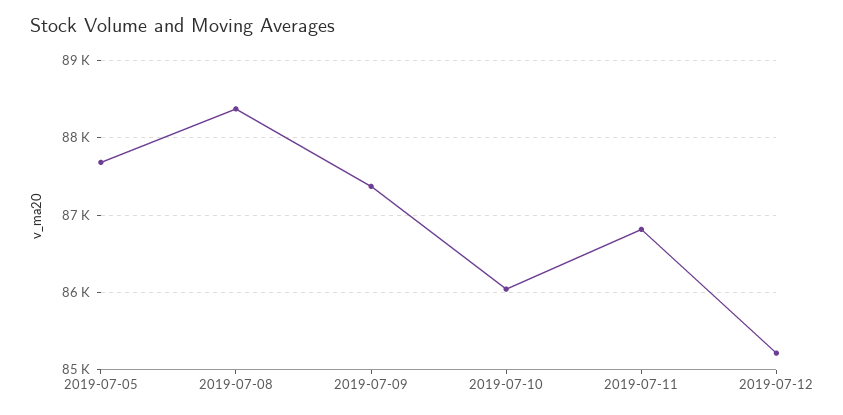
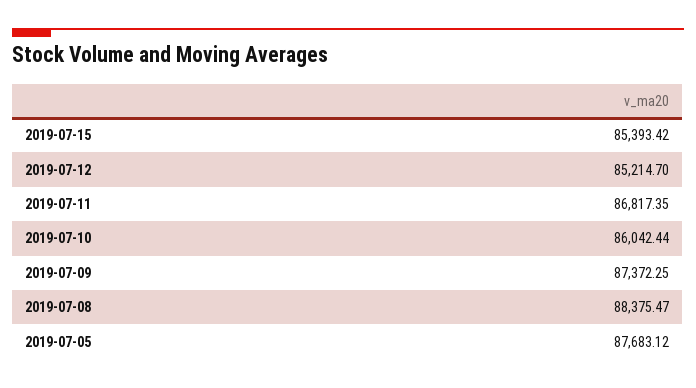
2019-07-15: none -> 85393.42

